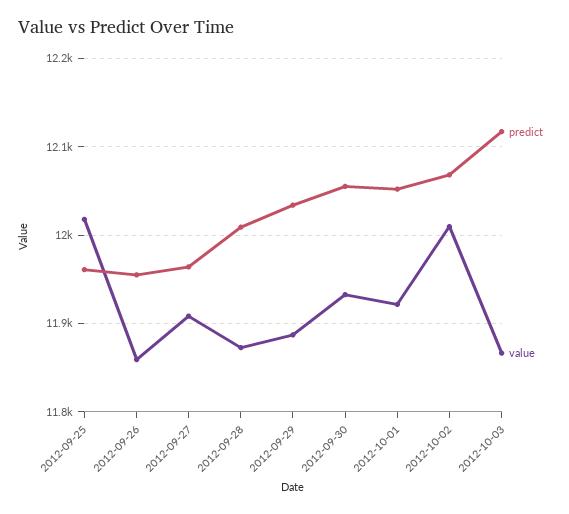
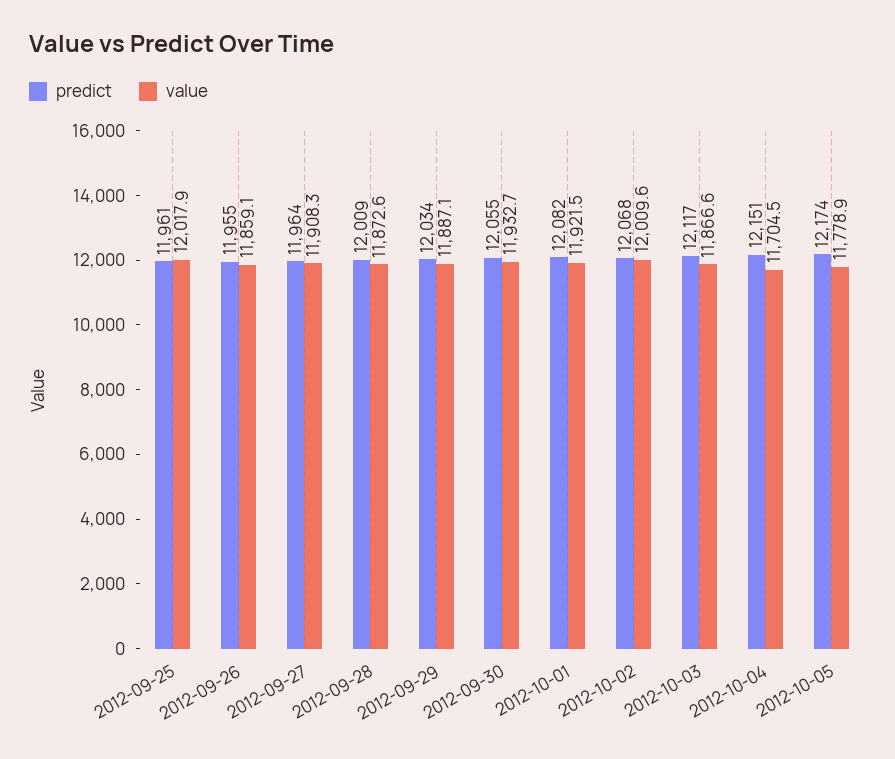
predict, 2012-10-01: 12050 -> 12082
predict, 2012-10-04: none -> 12151
value, 2012-10-04: none -> 11704.5
predict, 2012-10-05: none -> 12174
value, 2012-10-05: none -> 11778.9

